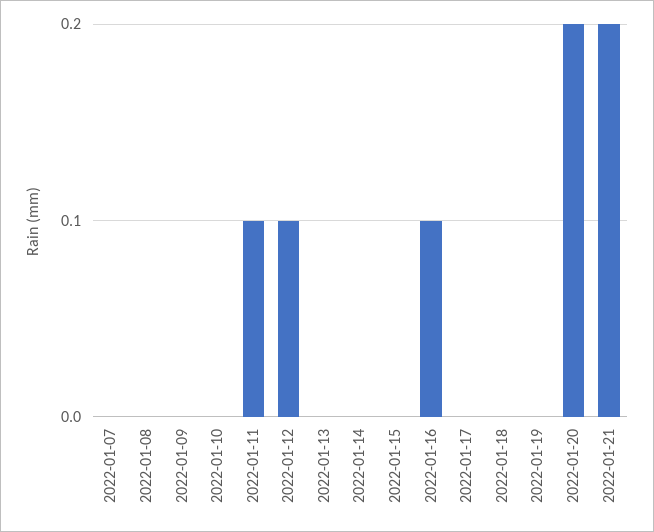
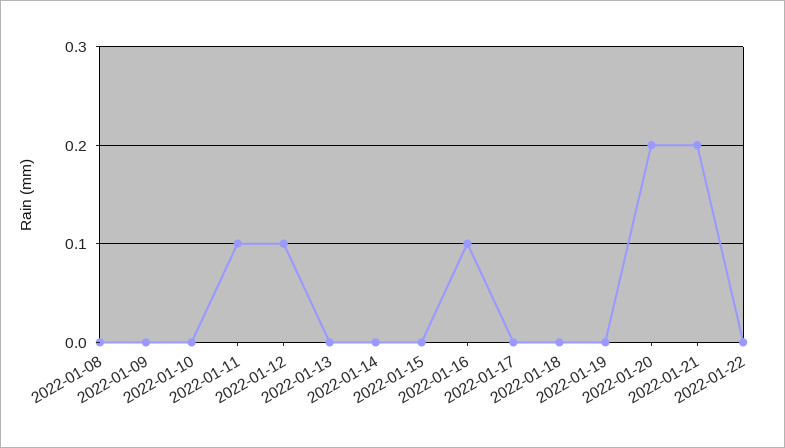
2022-01-07: 0 -> none
2022-01-22: none -> 0

